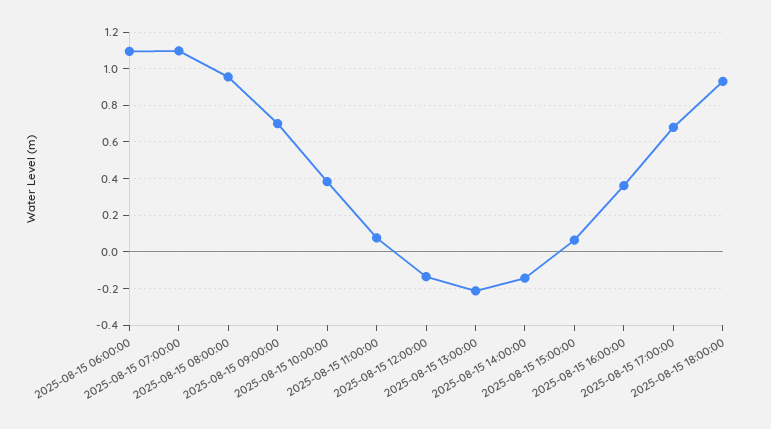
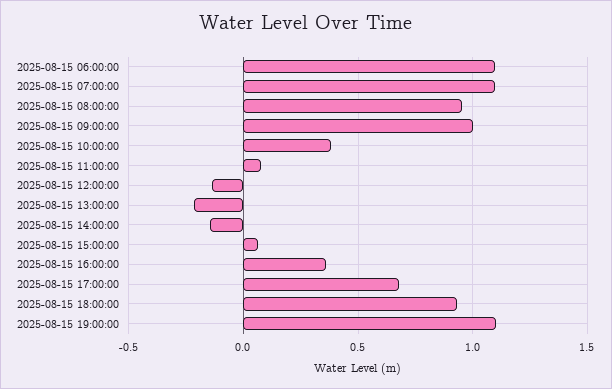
2025-08-15 09:00:00: 0.7 -> 1
2025-08-15 19:00:00: none -> 1.1

